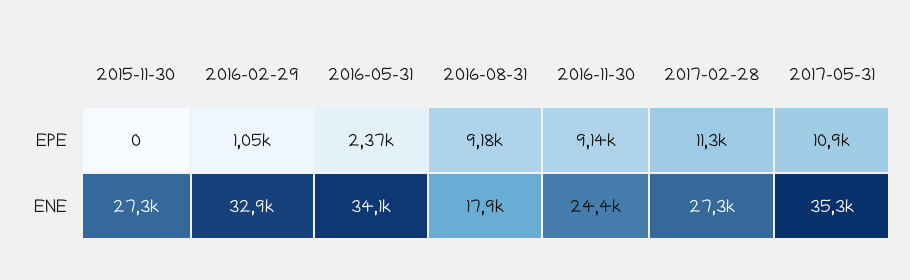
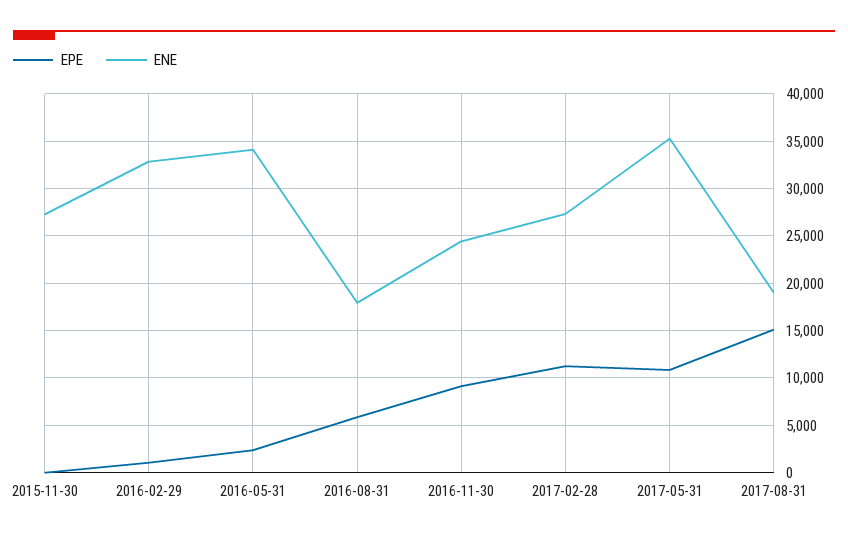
EPE, 2016-08-31: 9180 -> 6000
EPE, 2017-08-31: none -> 15000
ENE, 2017-08-31: none -> 19000

